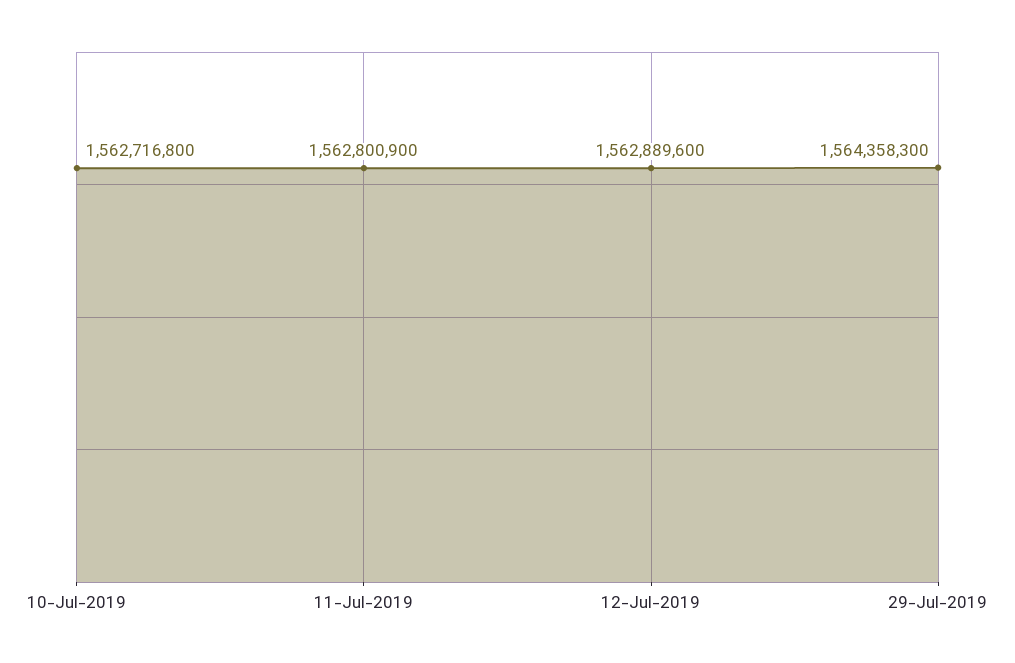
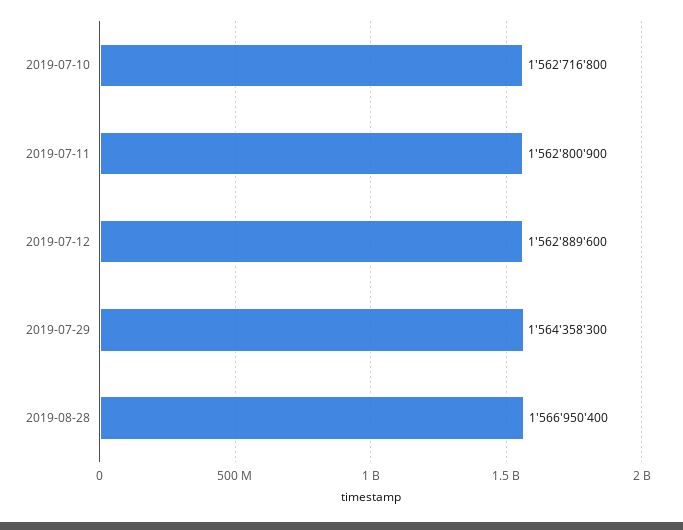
2019-08-28: none -> 1566950400

